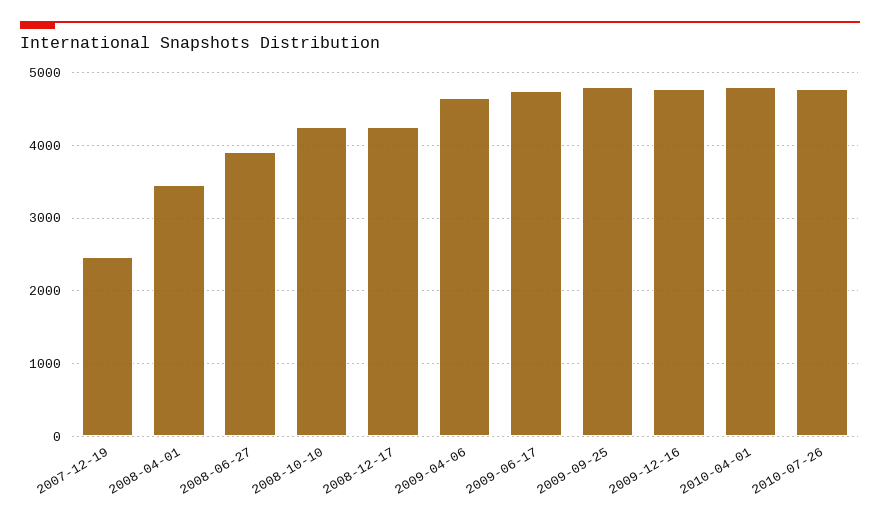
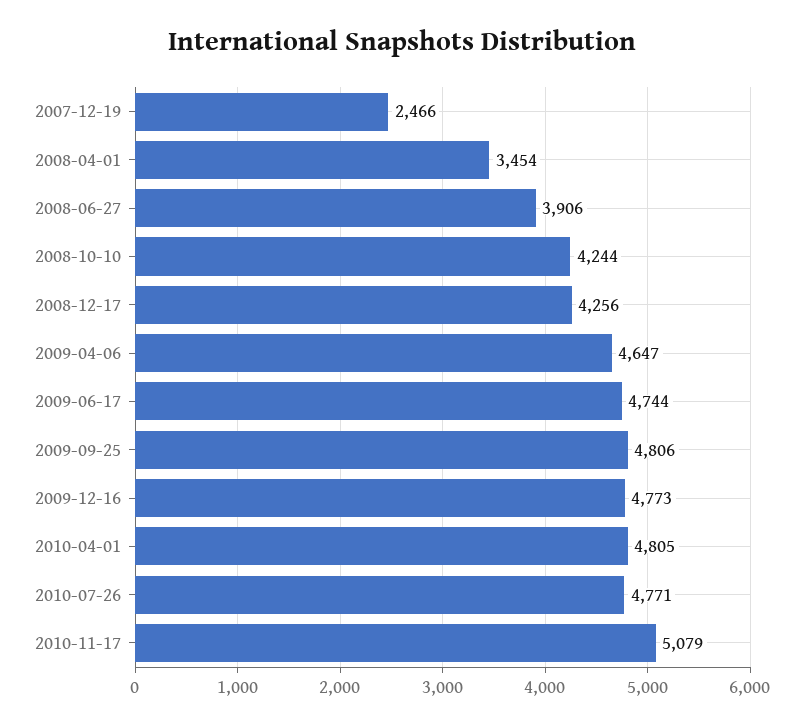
2010-11-17: none -> 5079

